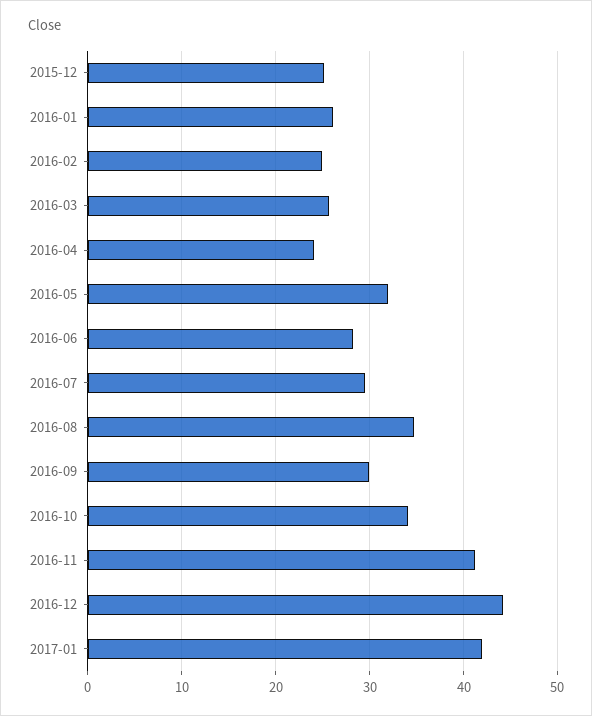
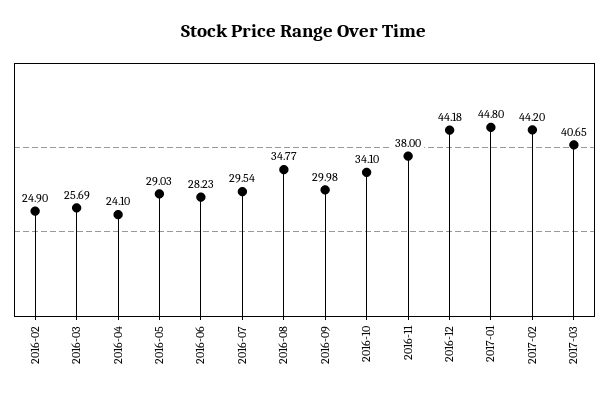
2015-12: 25 -> none
2016-01: 26 -> none
2016-05: 32 -> 29.03
2016-11: 41 -> 38
2017-01: 42 -> 44.8
2017-02: none -> 44.2
2017-03: none -> 40.65

